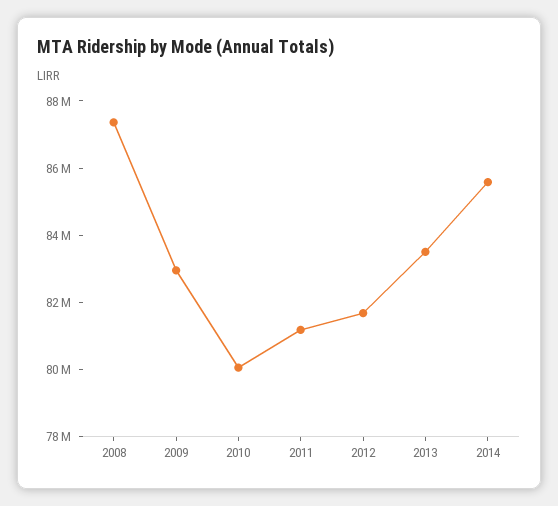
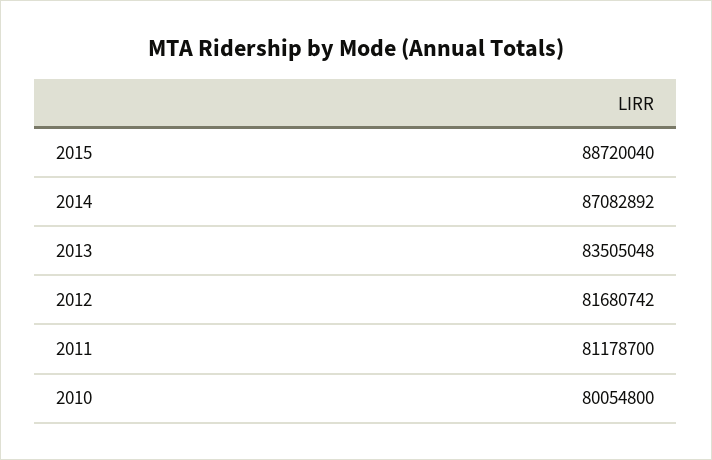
2008: 87500000 -> none
2009: 83000000 -> none
2014: 85500000 -> 87082892
2015: none -> 88720040

